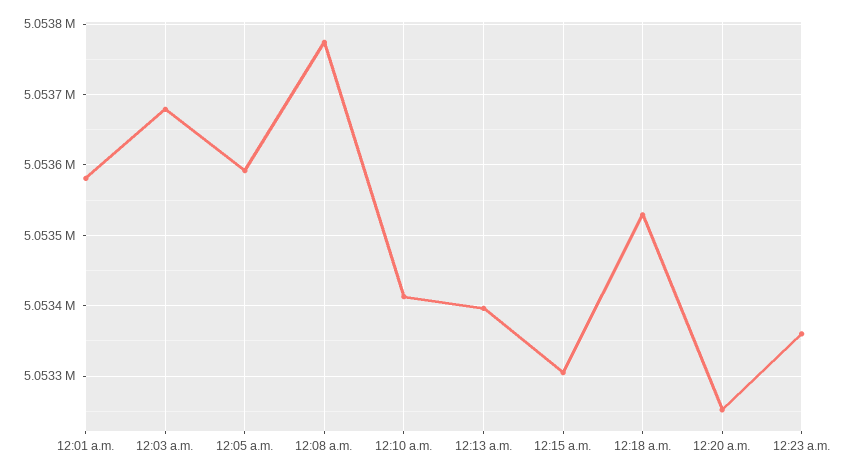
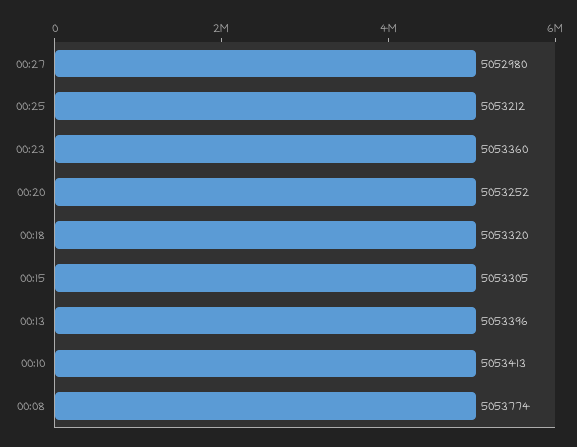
12:01 a.m.: 5053580 -> none
12:03 a.m.: 5053680 -> none
12:05 a.m.: 5053590 -> none
12:18 a.m.: 5053530 -> 5053320
00:27: none -> 5052980
00:25: none -> 5053212

